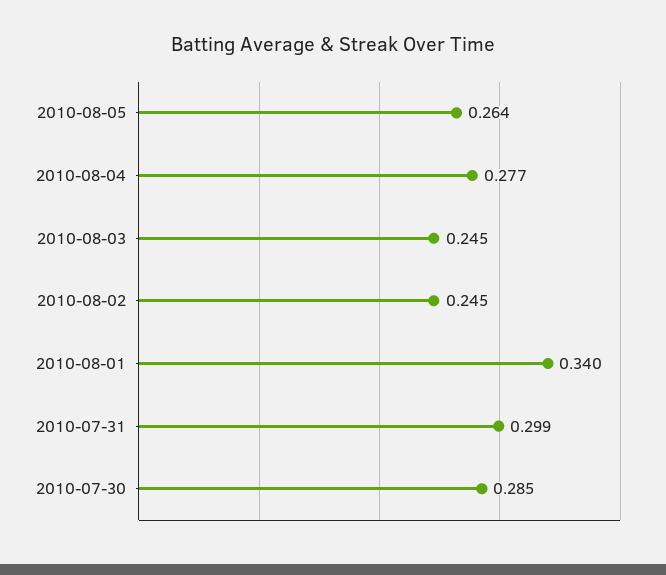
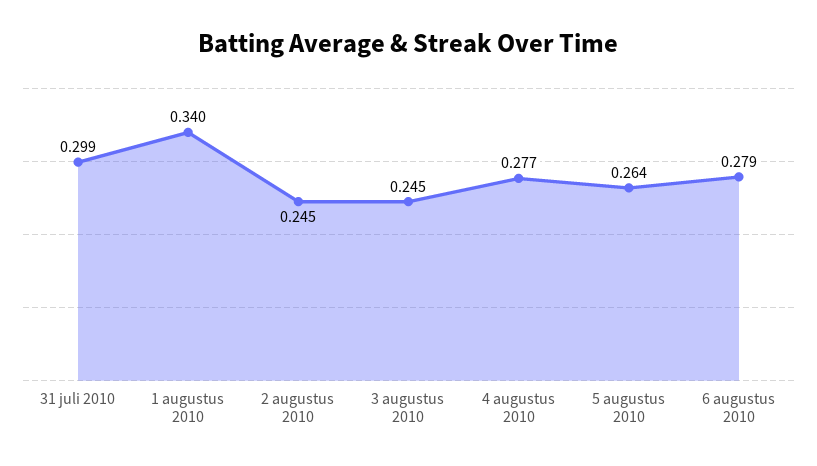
2010-07-30: 0.285 -> none
6 augustus 2010: none -> 0.279

